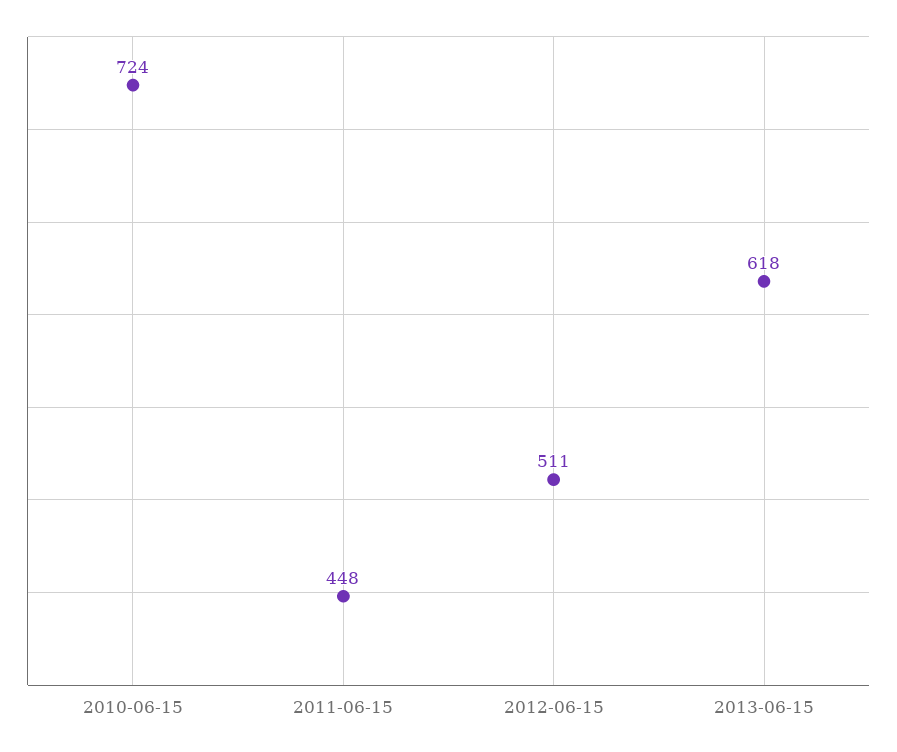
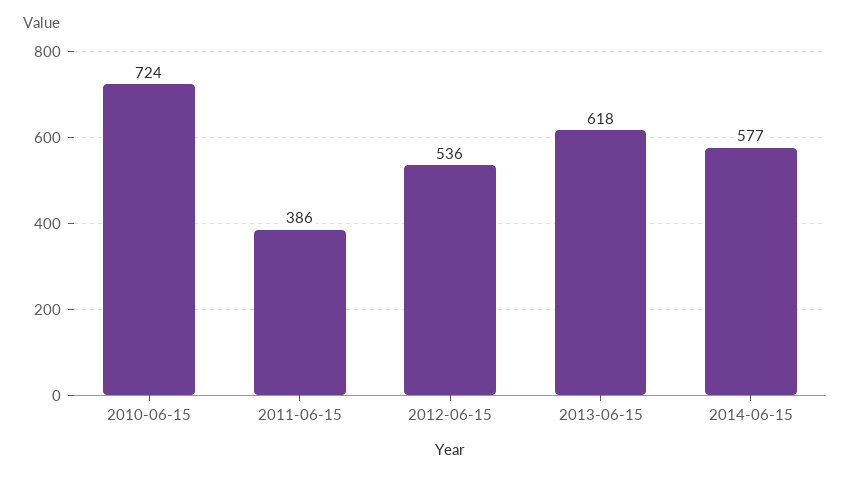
2011-06-15: 448 -> 386
2012-06-15: 511 -> 536
2014-06-15: none -> 577

